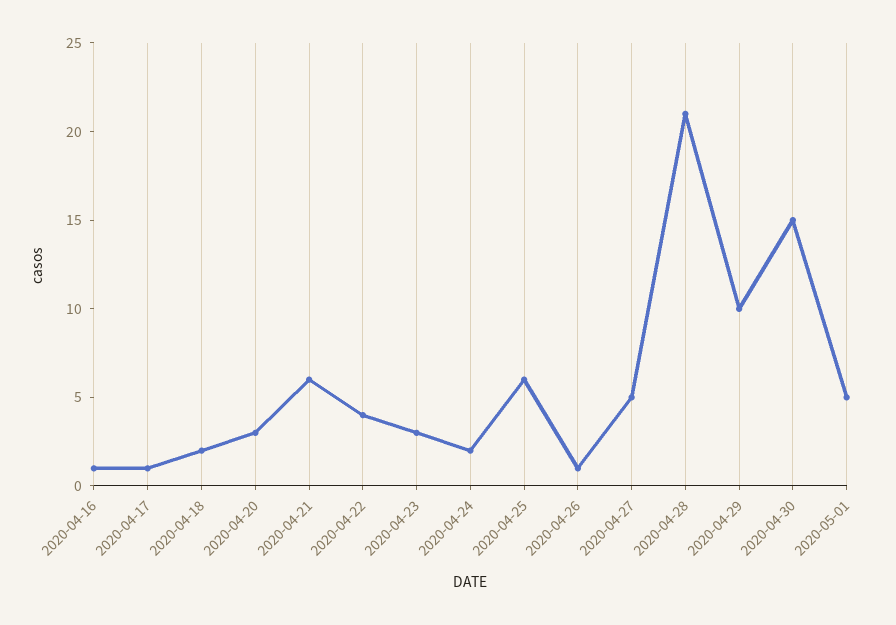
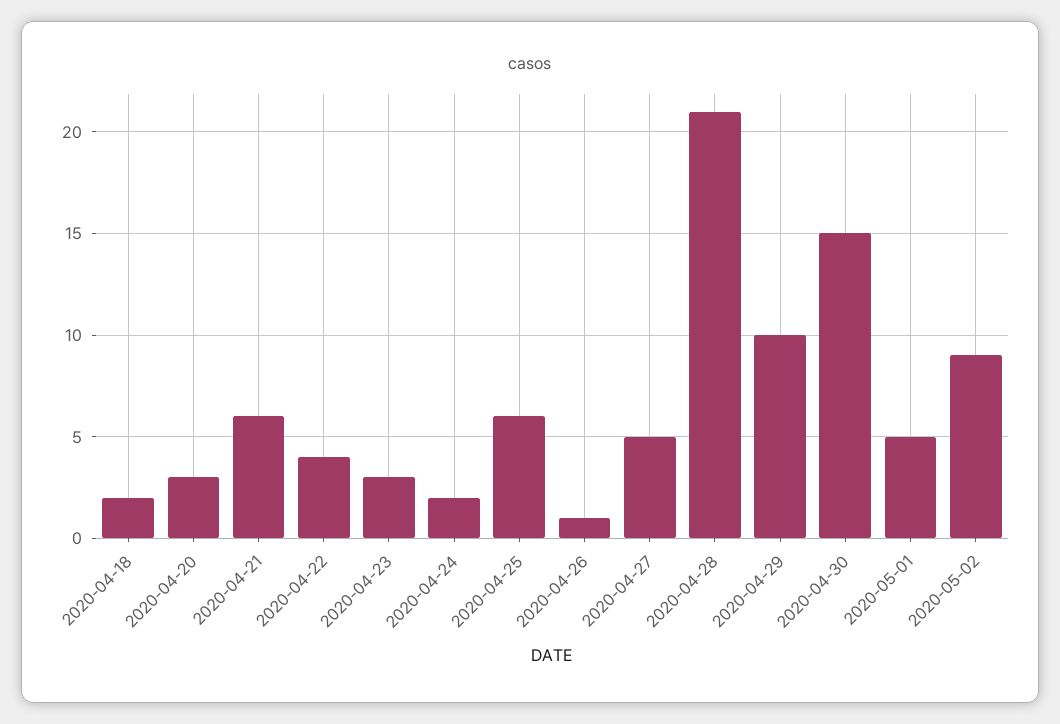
2020-04-16: 1 -> none
2020-04-17: 1 -> none
2020-05-02: none -> 9

